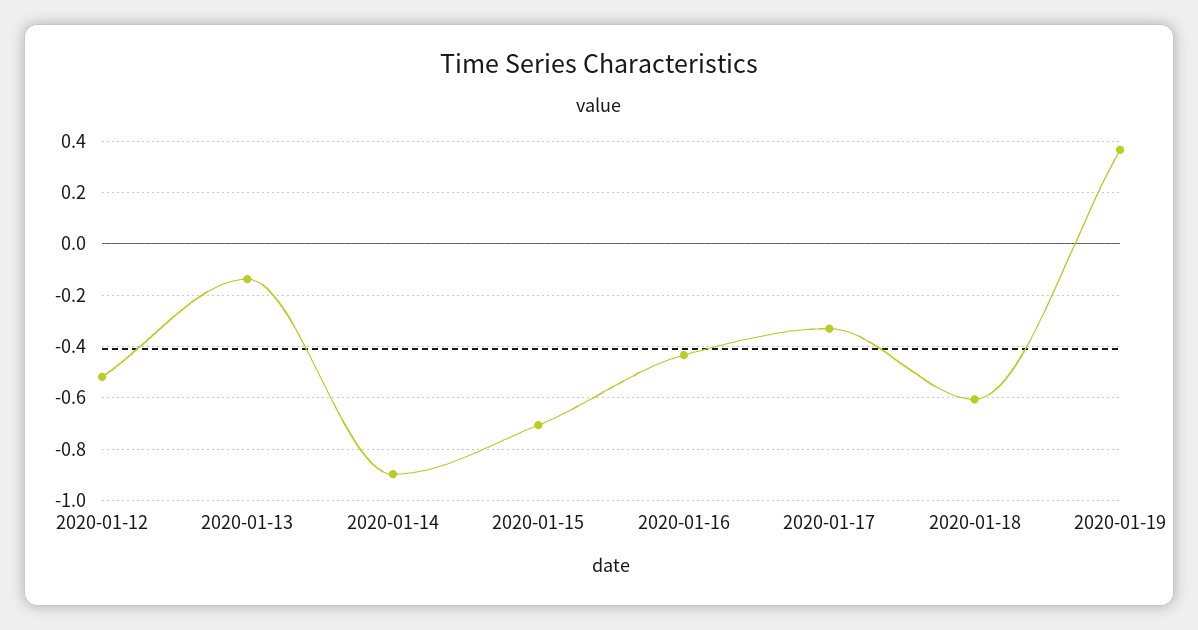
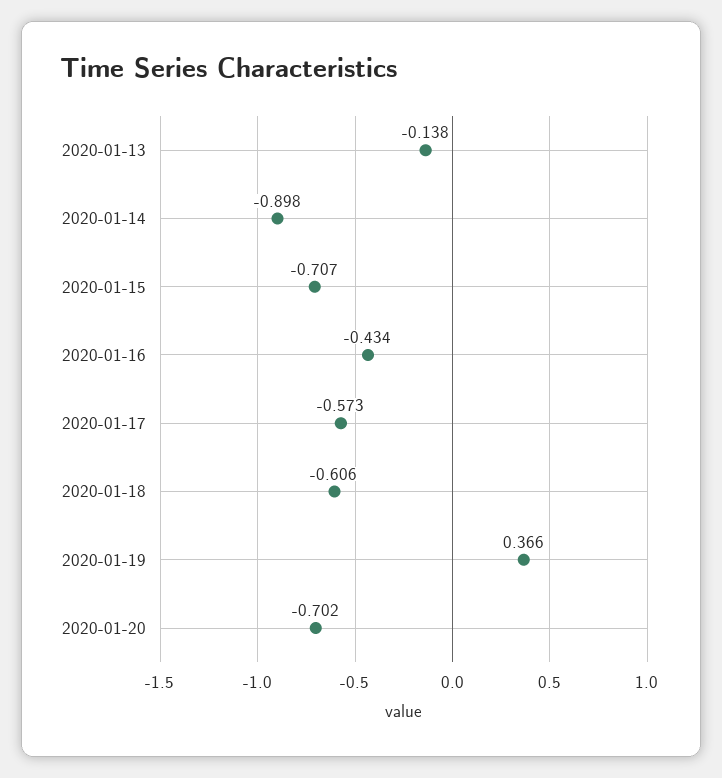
2020-01-12: -0.525 -> none
2020-01-17: -0.325 -> -0.573
2020-01-20: none -> -0.702

